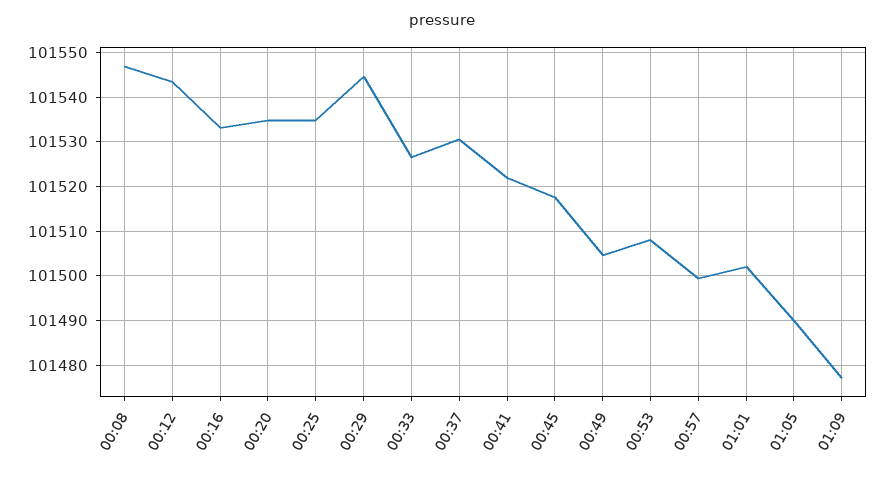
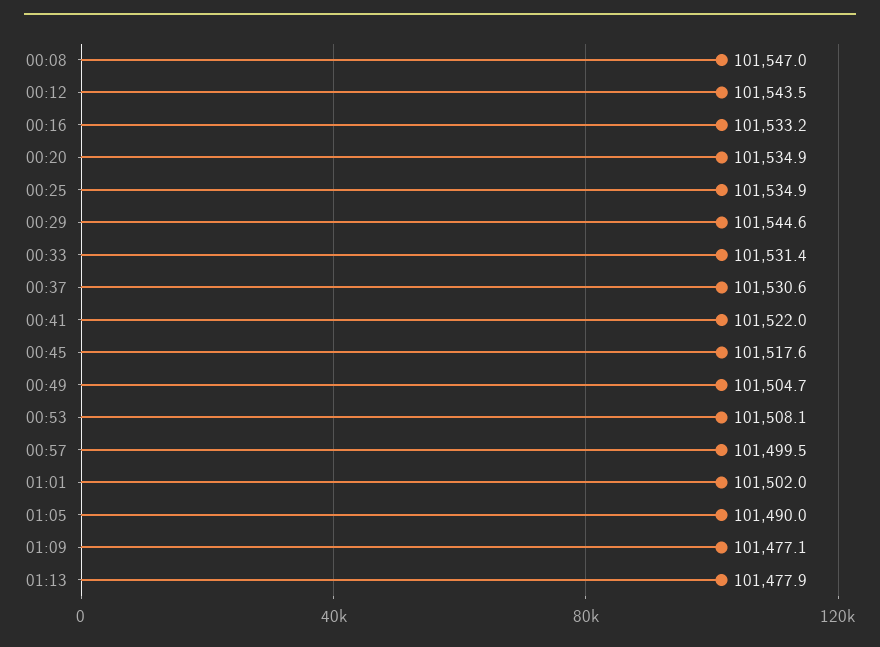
00:33: 101526 -> 101531.4
01:13: none -> 101477.9

